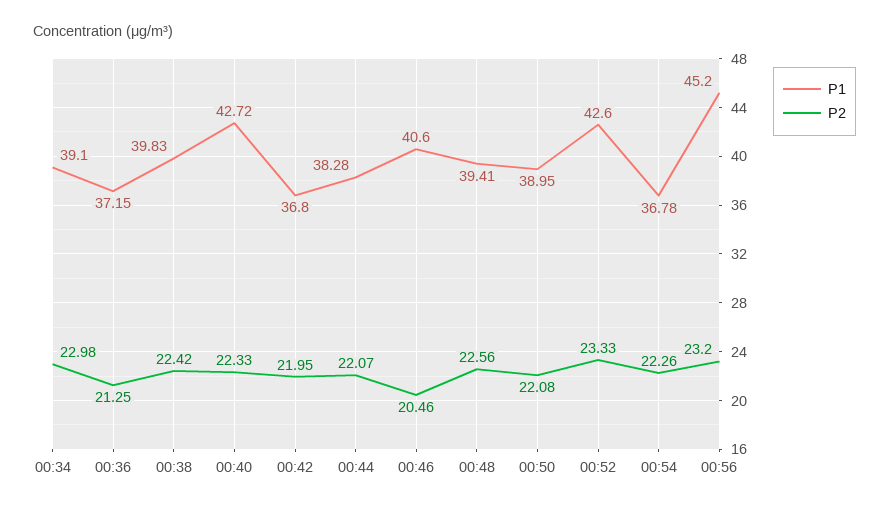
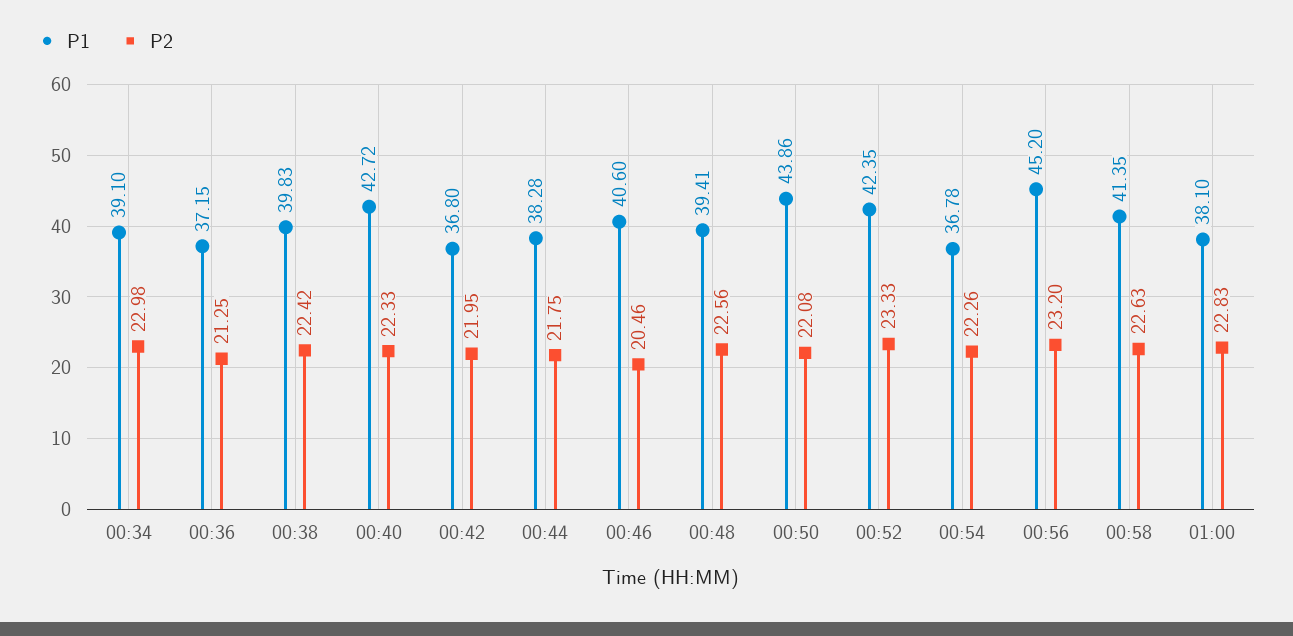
P2, 00:44: 22.07 -> 21.75
P1, 00:50: 38.95 -> 43.86
P1, 00:52: 42.6 -> 42.35
P1, 00:58: none -> 41.35
P2, 00:58: none -> 22.63
P1, 01:00: none -> 38.1
P2, 01:00: none -> 22.83

